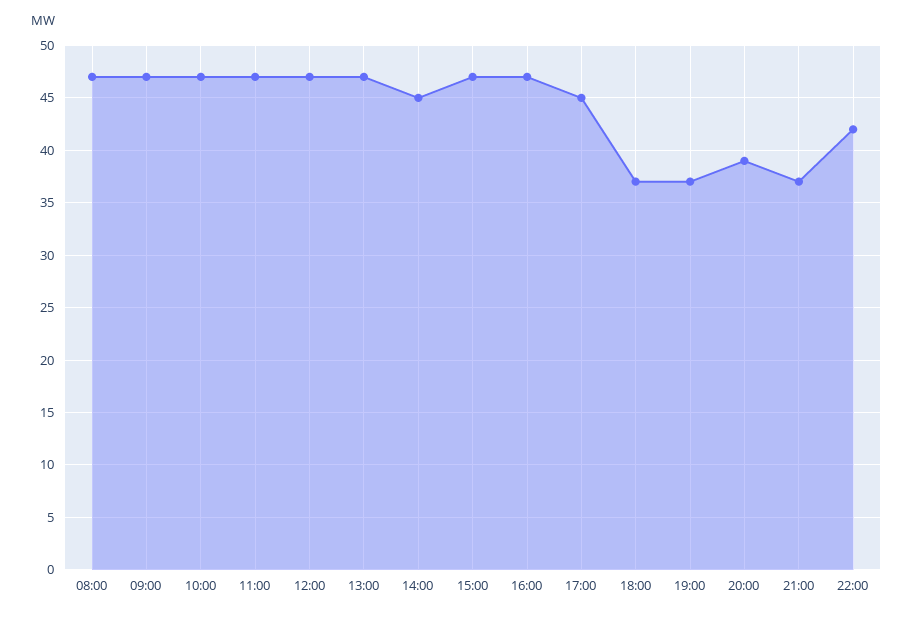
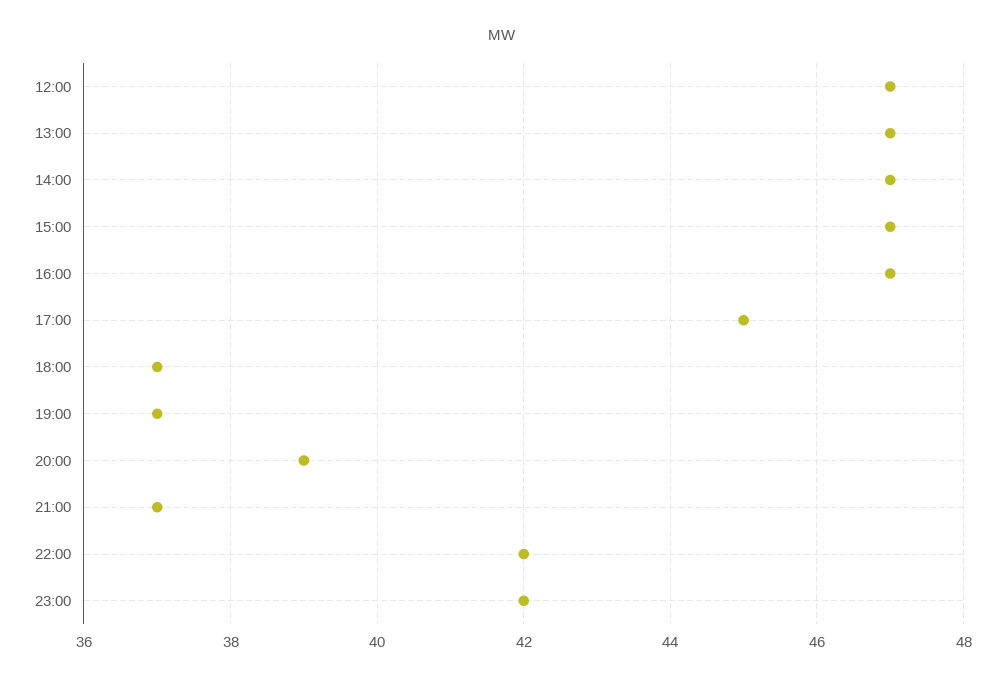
08:00: 47 -> none
09:00: 47 -> none
10:00: 47 -> none
11:00: 47 -> none
14:00: 45 -> 47
23:00: none -> 42

